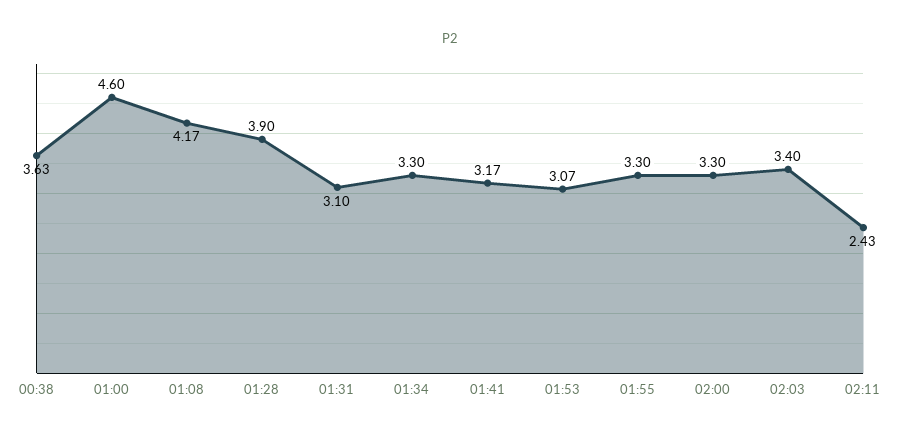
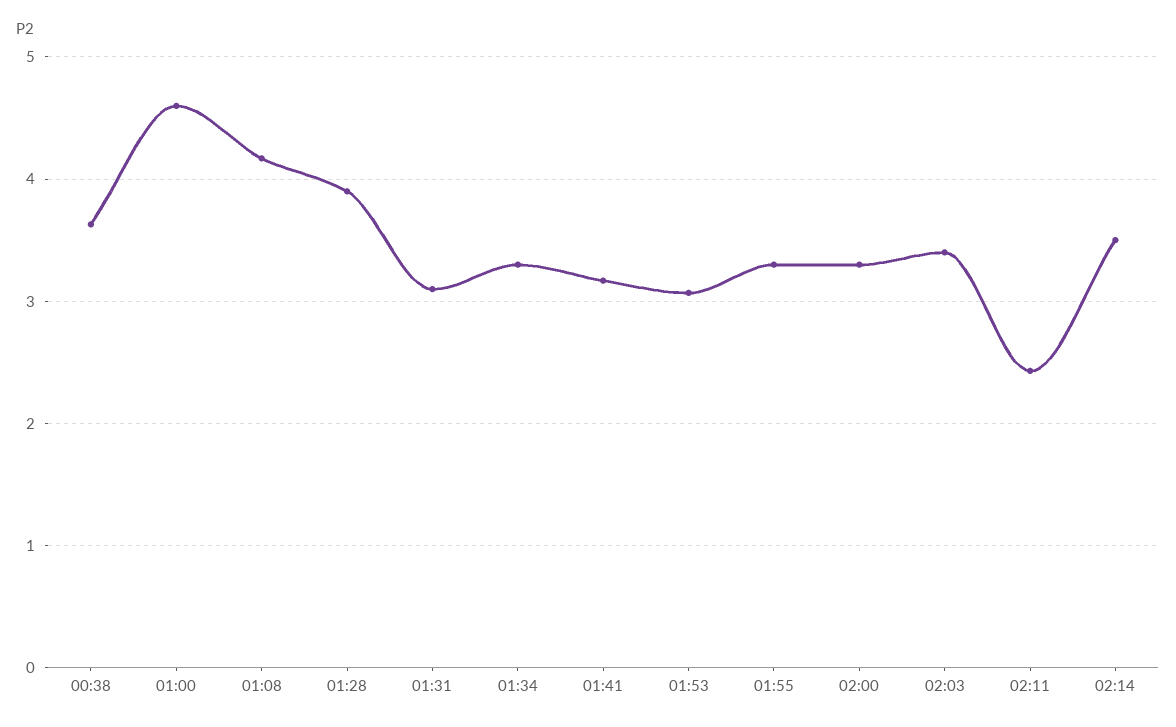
02:14: none -> 3.5

